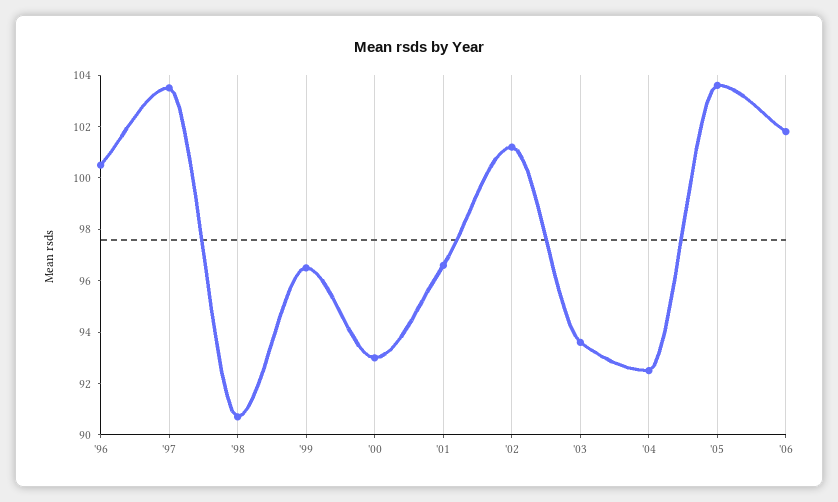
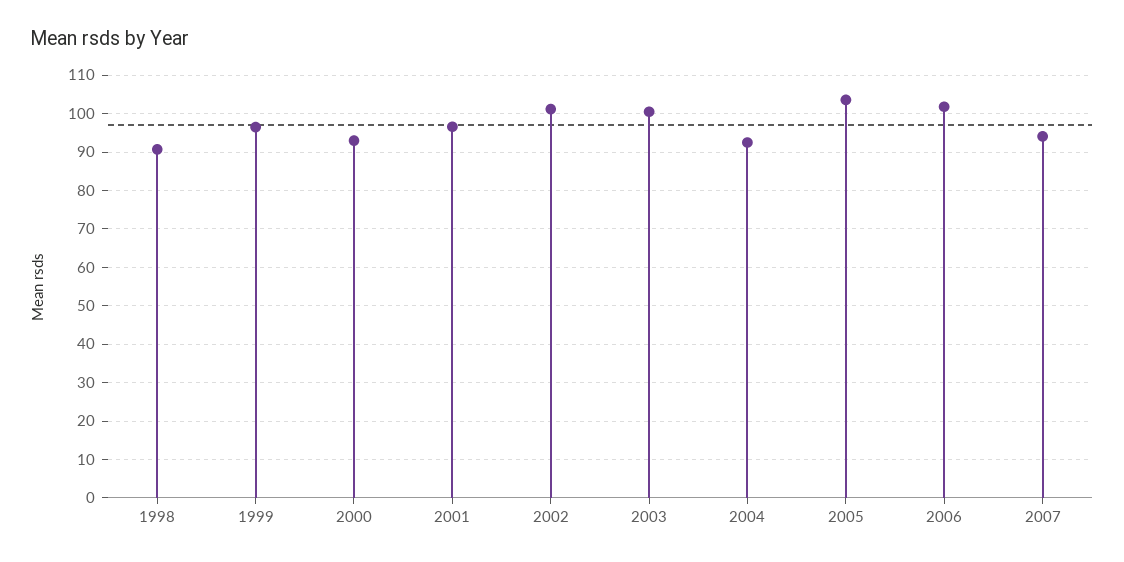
'96: 100.5 -> none
'97: 103.5 -> none
'03: 93.5 -> 100
2007: none -> 94

